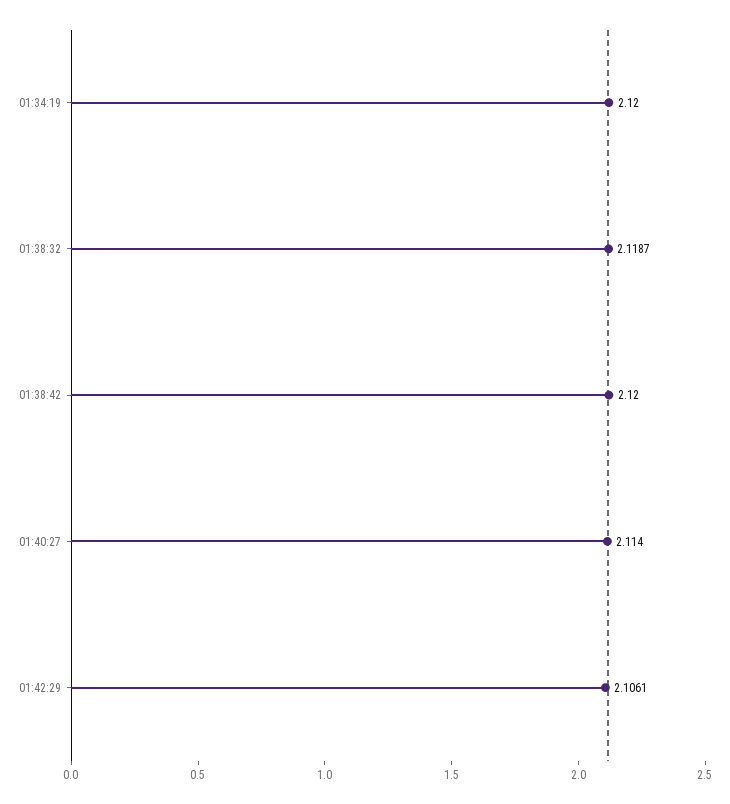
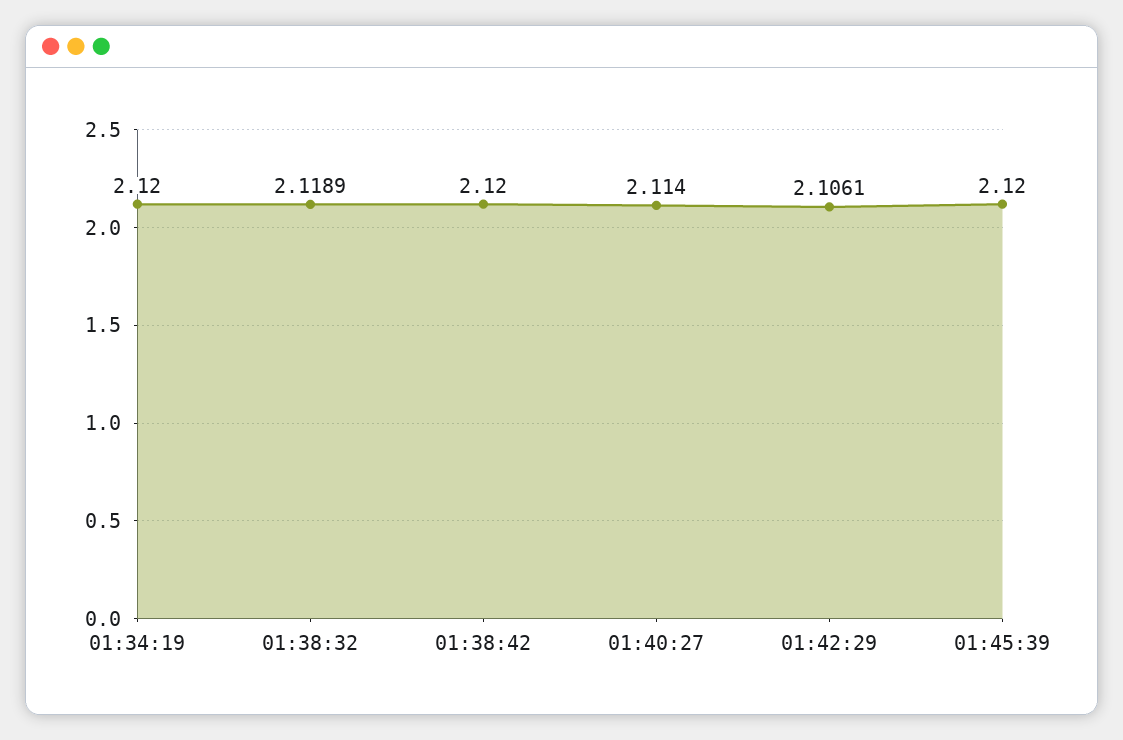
01:38:32: 2.1187 -> 2.1189
01:45:39: none -> 2.12

